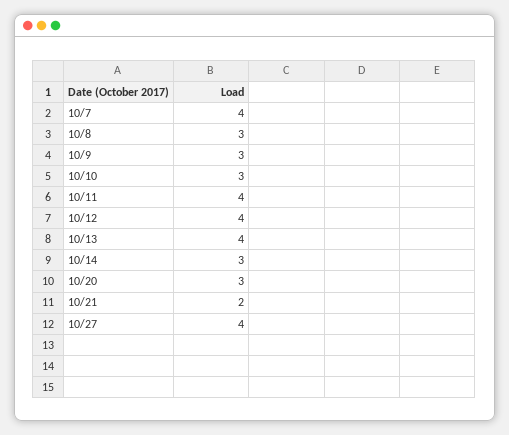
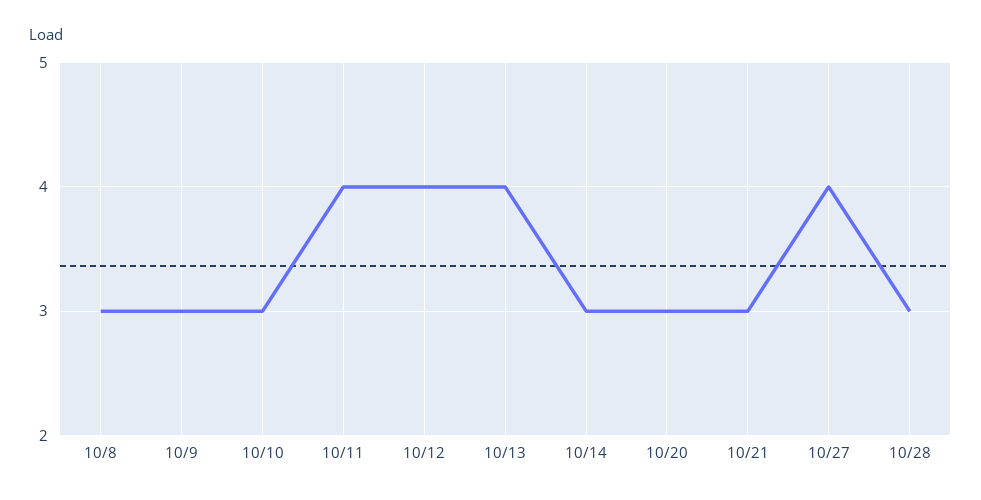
10/7: 4 -> none
10/21: 2 -> 3
10/28: none -> 3

